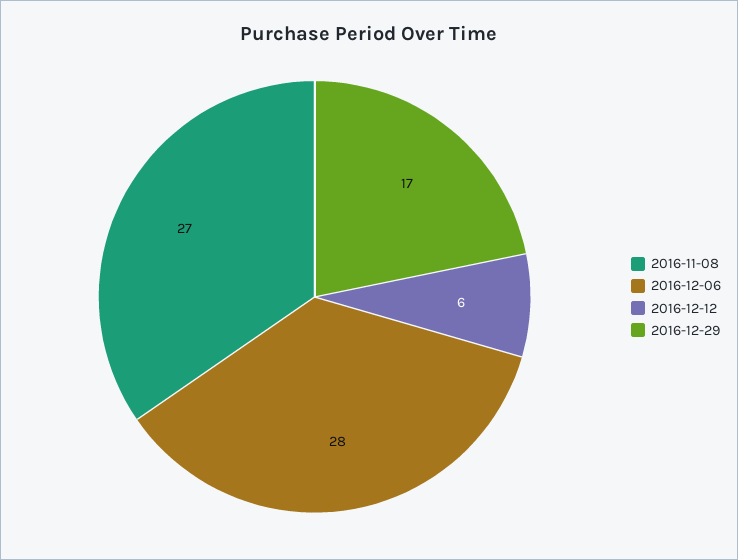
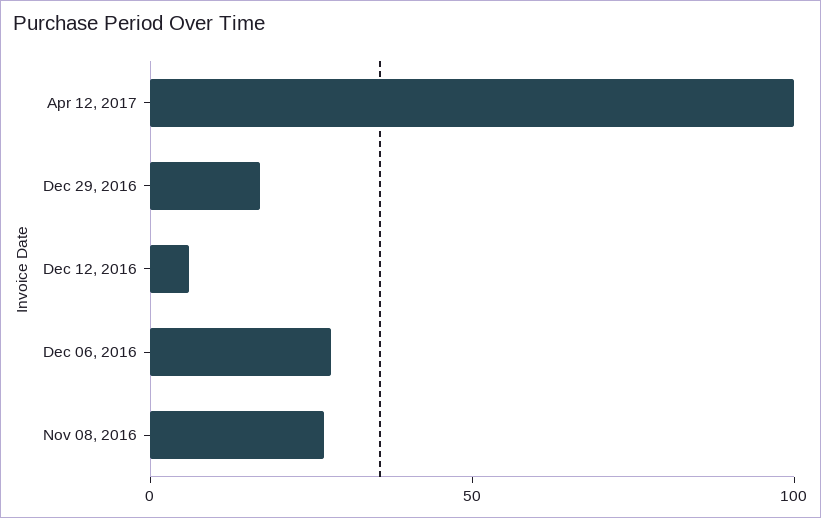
Apr 12, 2017: none -> 100

